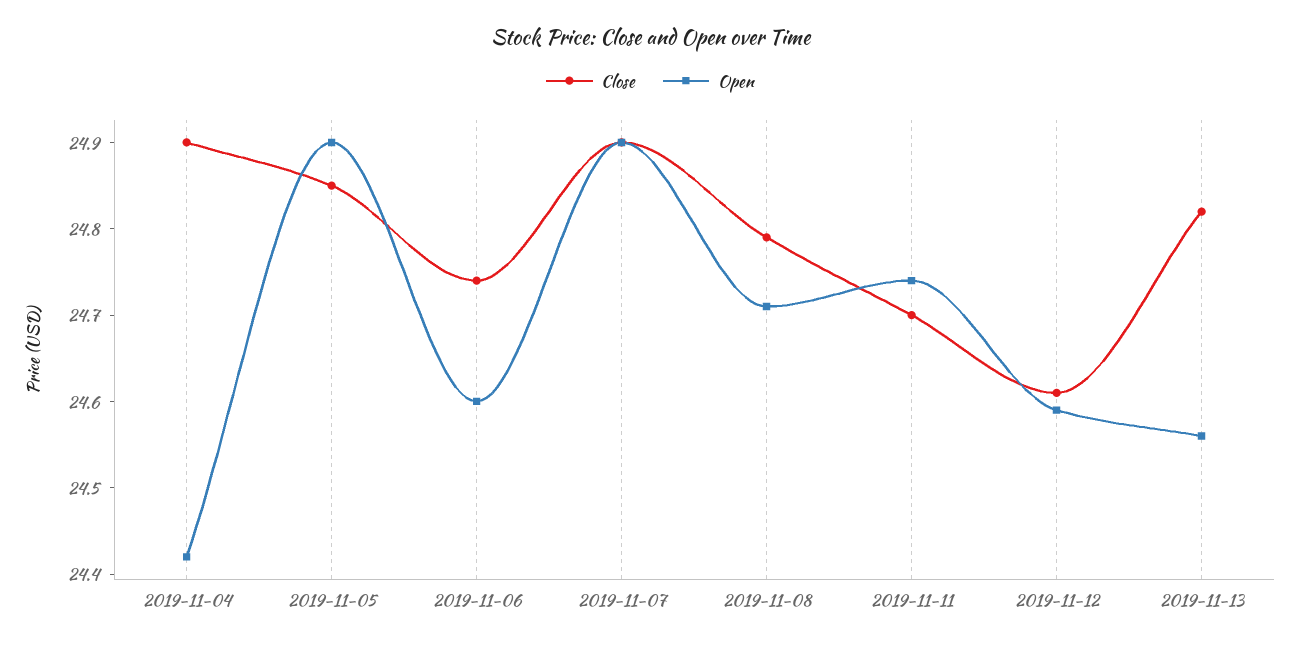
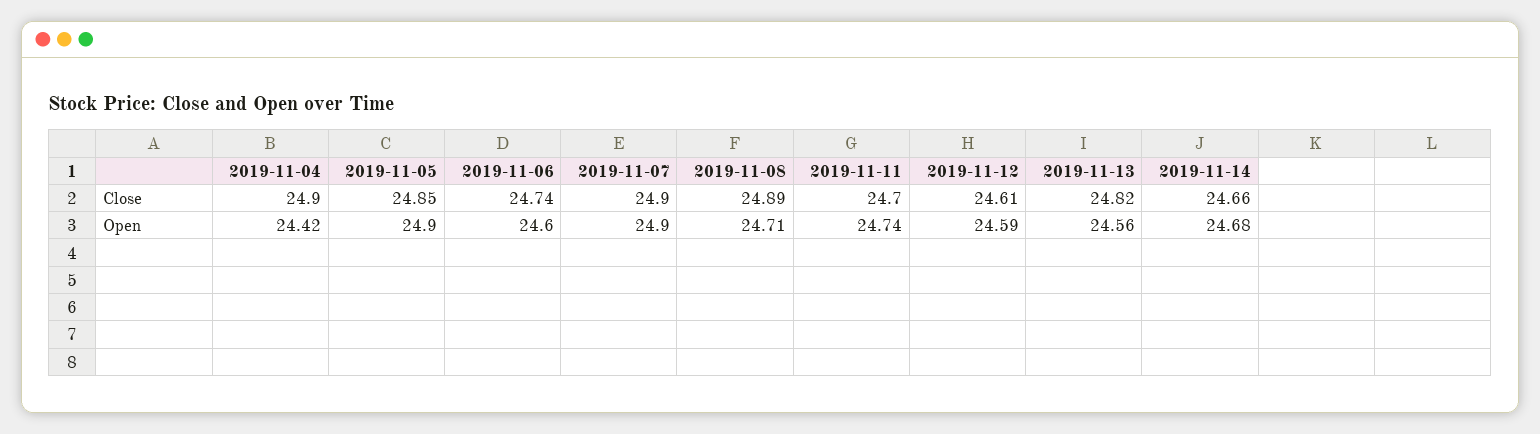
Close, 2019-11-08: 24.79 -> 24.89
Close, 2019-11-14: none -> 24.66
Open, 2019-11-14: none -> 24.68

